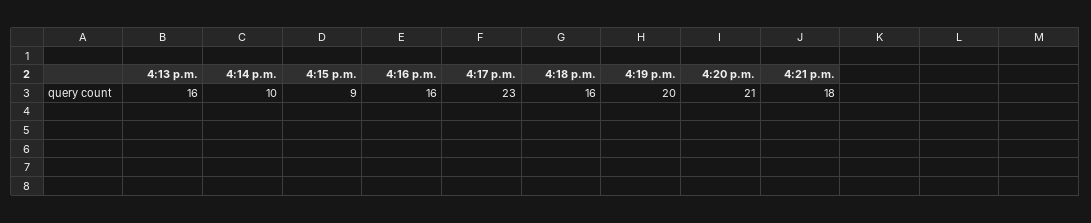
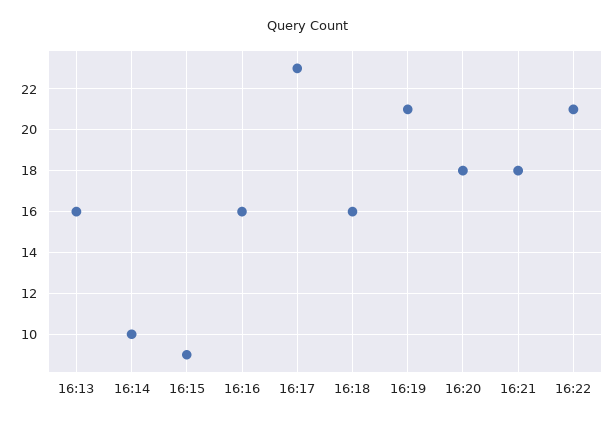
4:19 p.m.: 20 -> 21
4:20 p.m.: 21 -> 18
16:22: none -> 21

